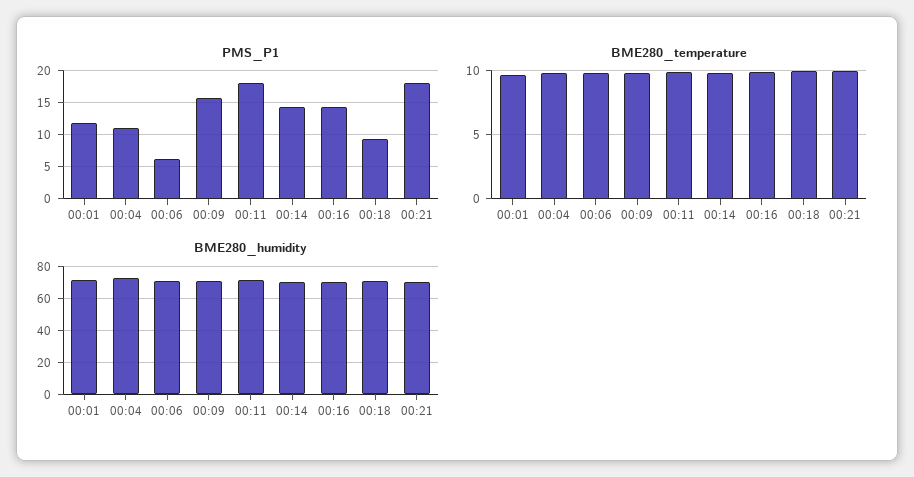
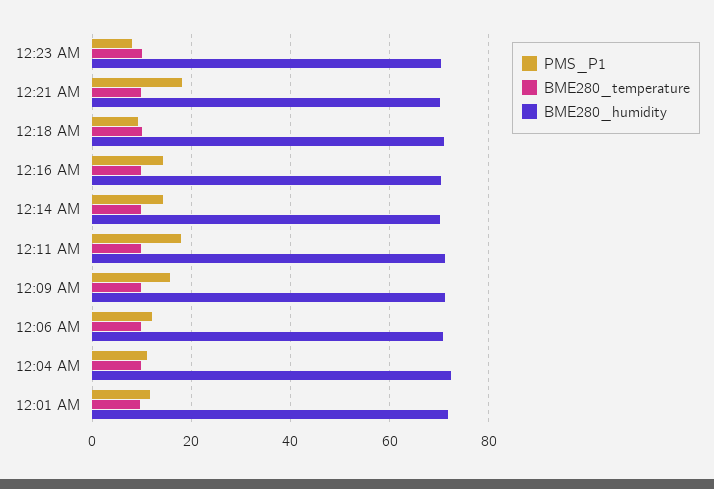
PMS_P1, 00:06: 6 -> 12
PMS_P1, 12:23 AM: none -> 8
BME280_temperature, 12:23 AM: none -> 10
BME280_humidity, 12:23 AM: none -> 70

